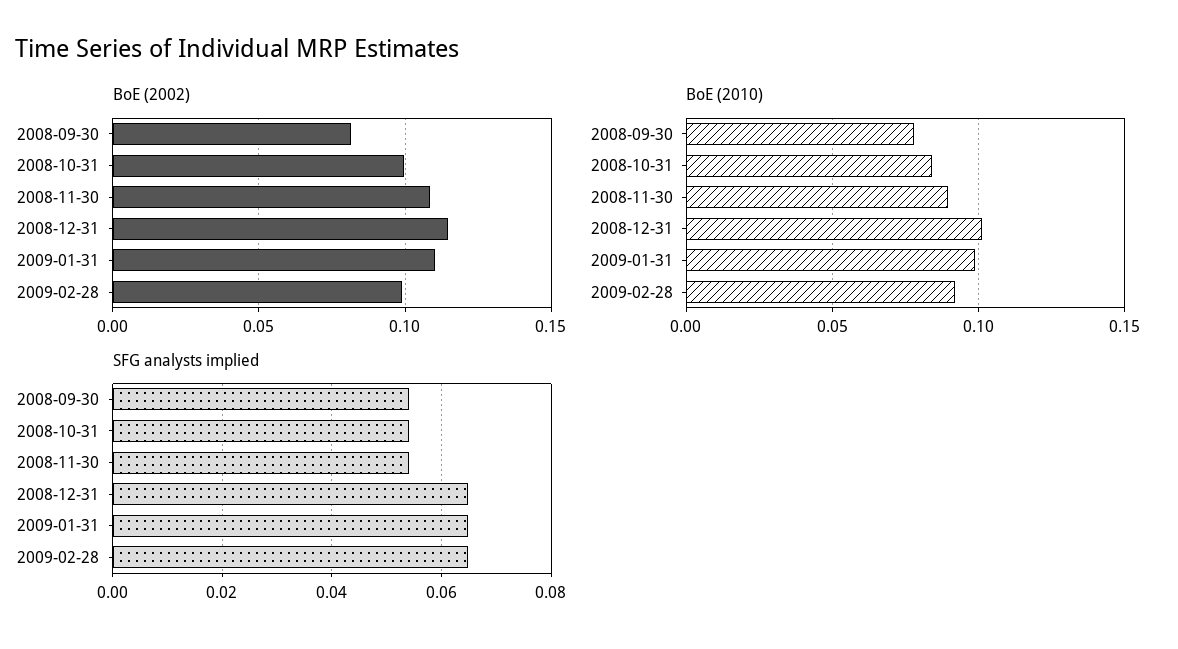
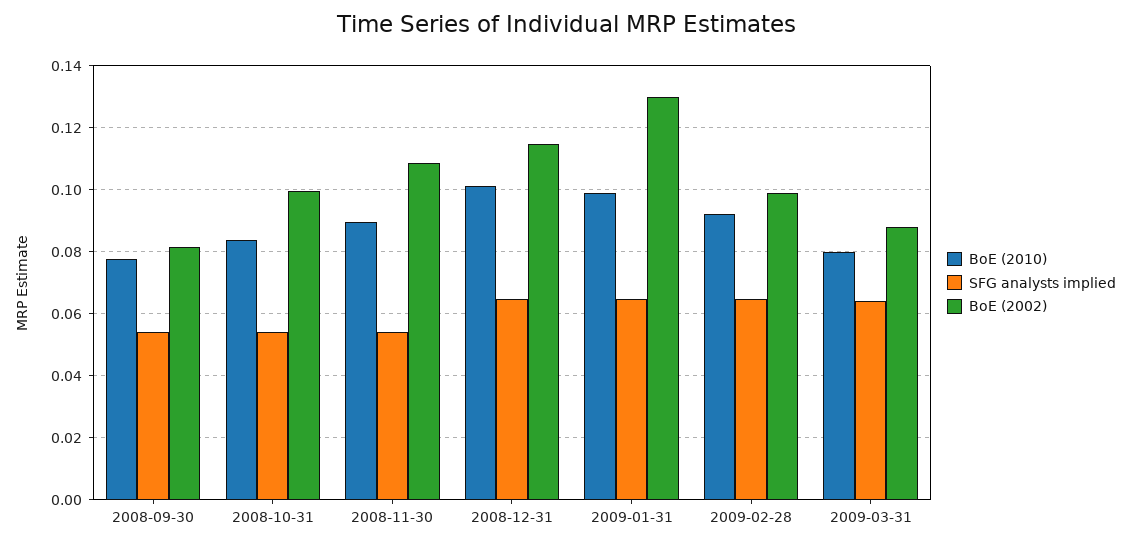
BoE (2002), 2009-01-31: 0.11 -> 0.13
BoE (2010), 2009-03-31: none -> 0.08
SFG analysts implied, 2009-03-31: none -> 0.064
BoE (2002), 2009-03-31: none -> 0.088

